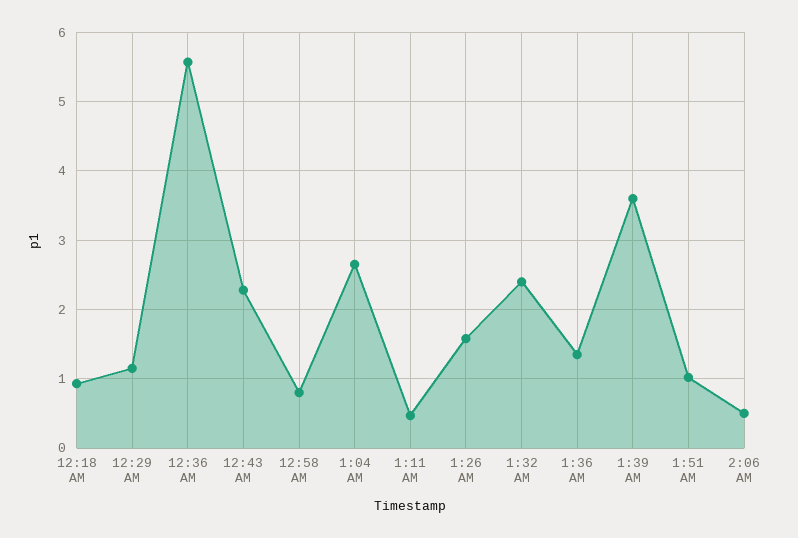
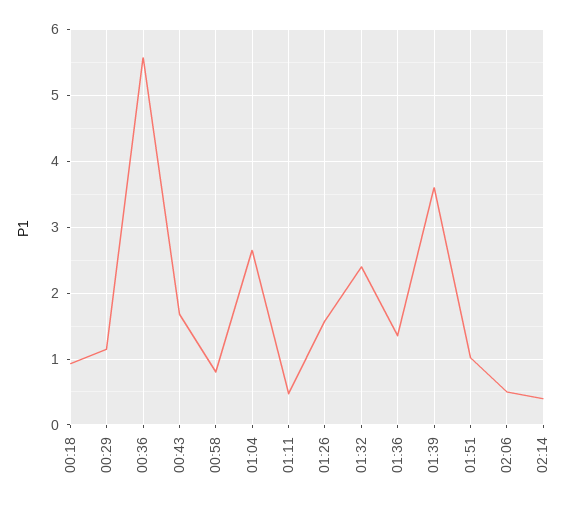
12:43 AM: 2.3 -> 1.7
02:14: none -> 0.4

